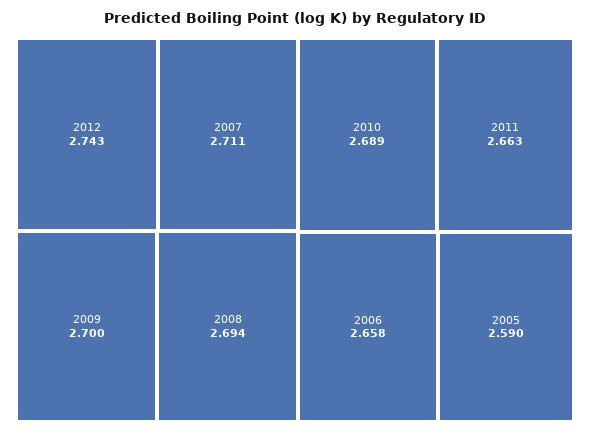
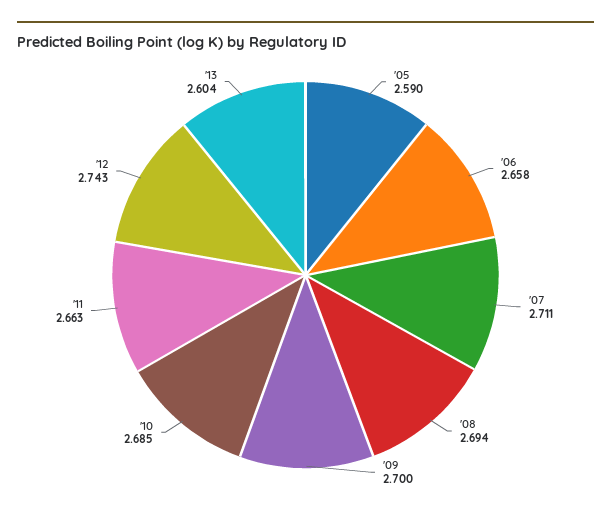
2010: 2.689 -> 2.685
'13: none -> 2.604

